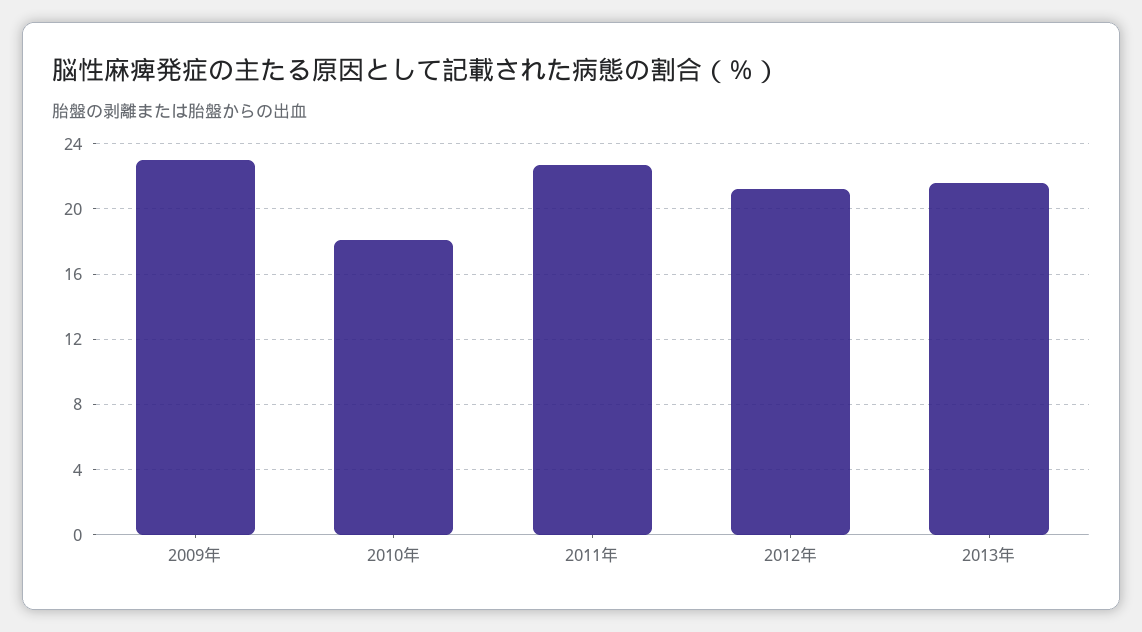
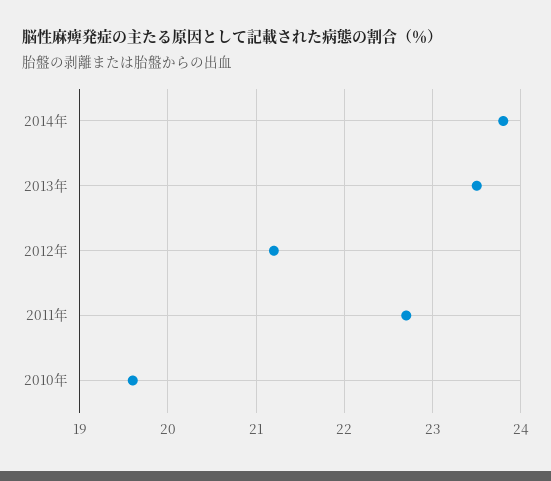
2009年: 23 -> none
2010年: 18 -> 19.6
2013年: 21.5 -> 23.5
2014年: none -> 23.8

